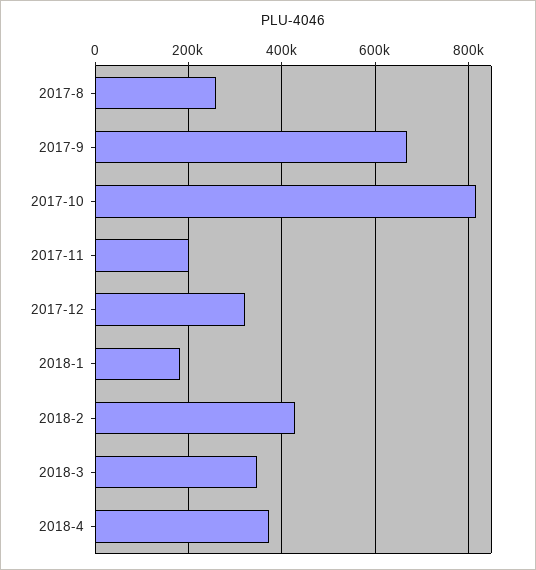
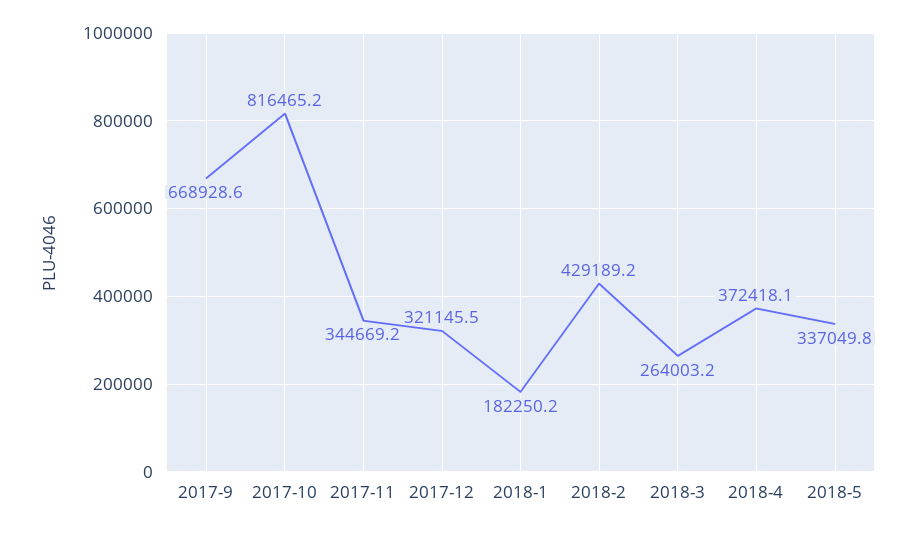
2017-8: 260000 -> none
2017-11: 200000 -> 344669.2
2018-3: 340000 -> 264003.2
2018-5: none -> 337049.8

